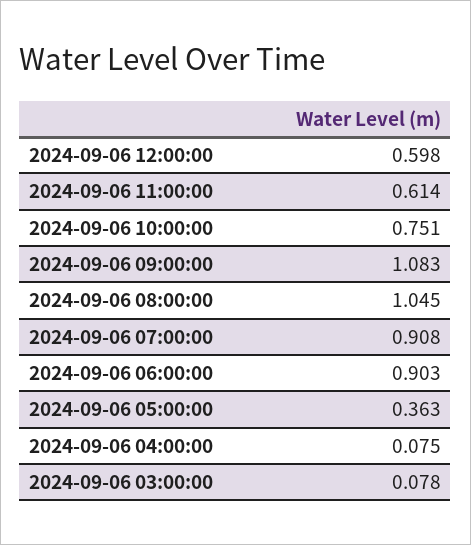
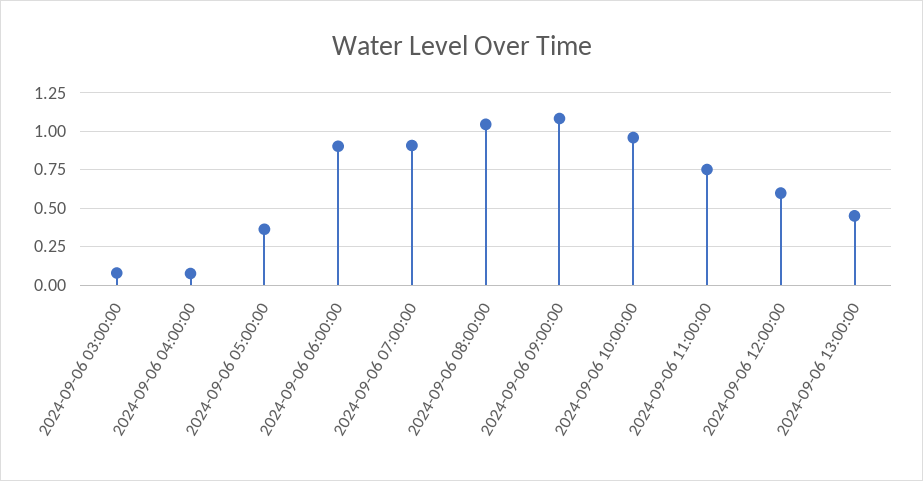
2024-09-06 11:00:00: 0.614 -> 0.75
2024-09-06 10:00:00: 0.751 -> 0.95
2024-09-06 13:00:00: none -> 0.45

